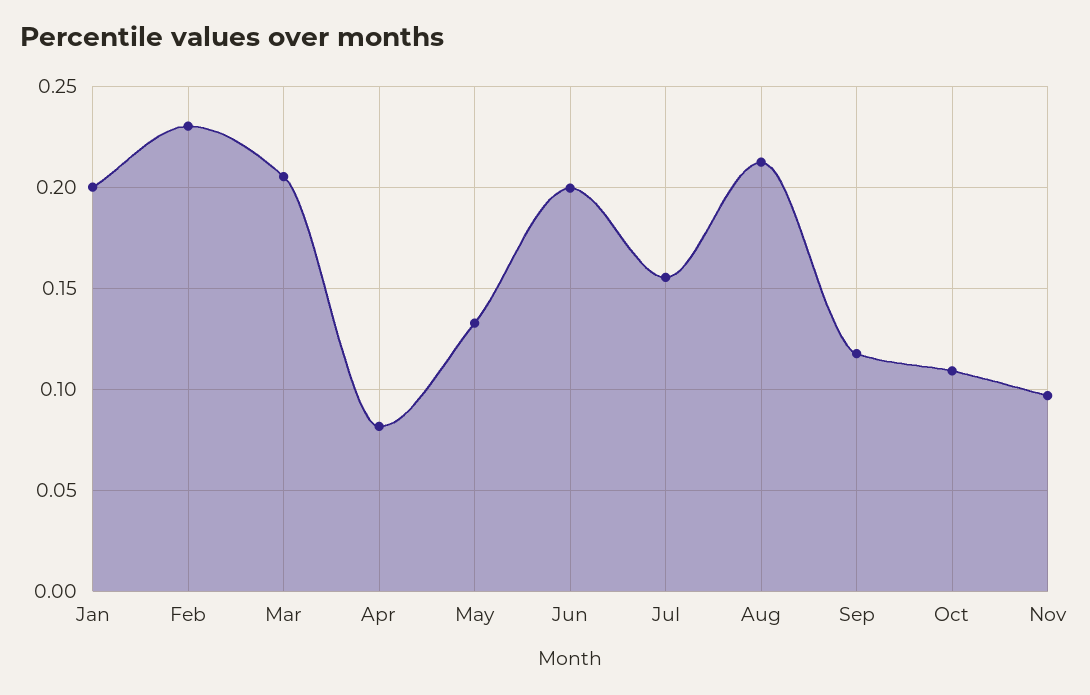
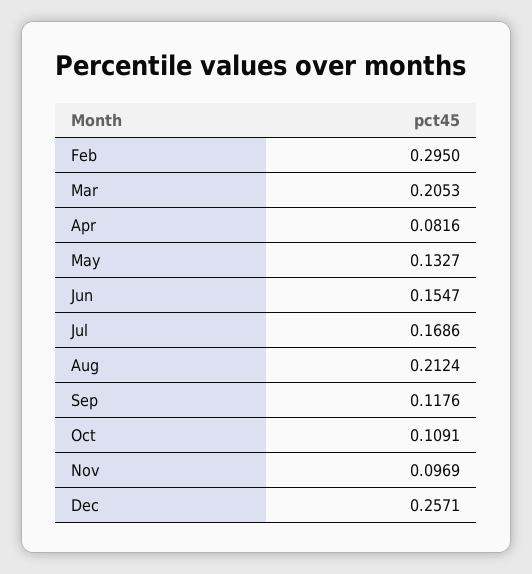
Jan: 0.2 -> none
Feb: 0.23 -> 0.295
Jun: 0.2 -> 0.1547
Jul: 0.155 -> 0.1686
Dec: none -> 0.2571

